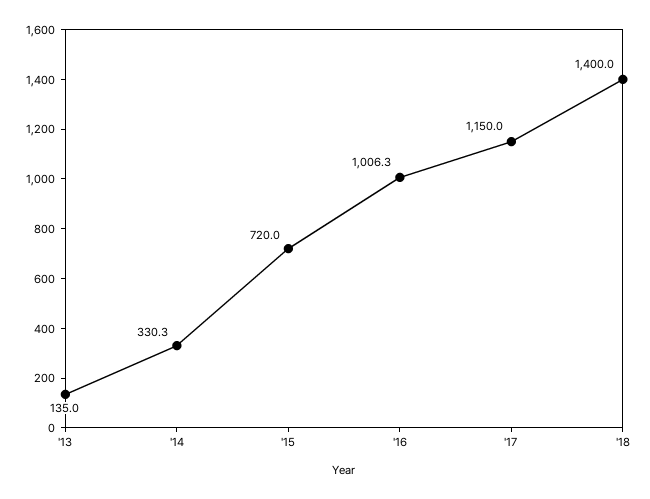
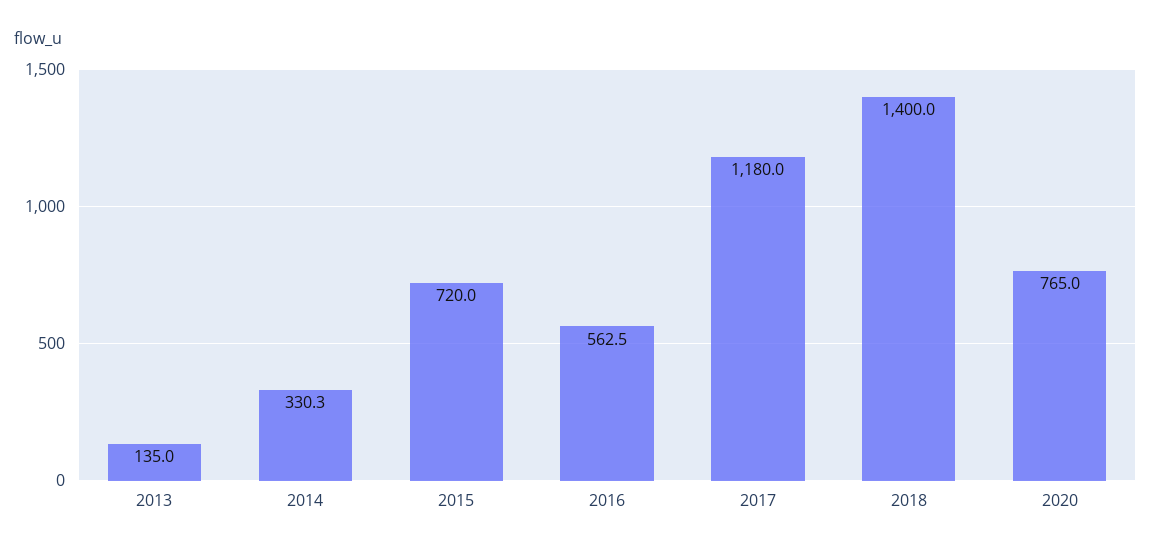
'16: 1006.3 -> 562.5
'17: 1150 -> 1180
2020: none -> 765

